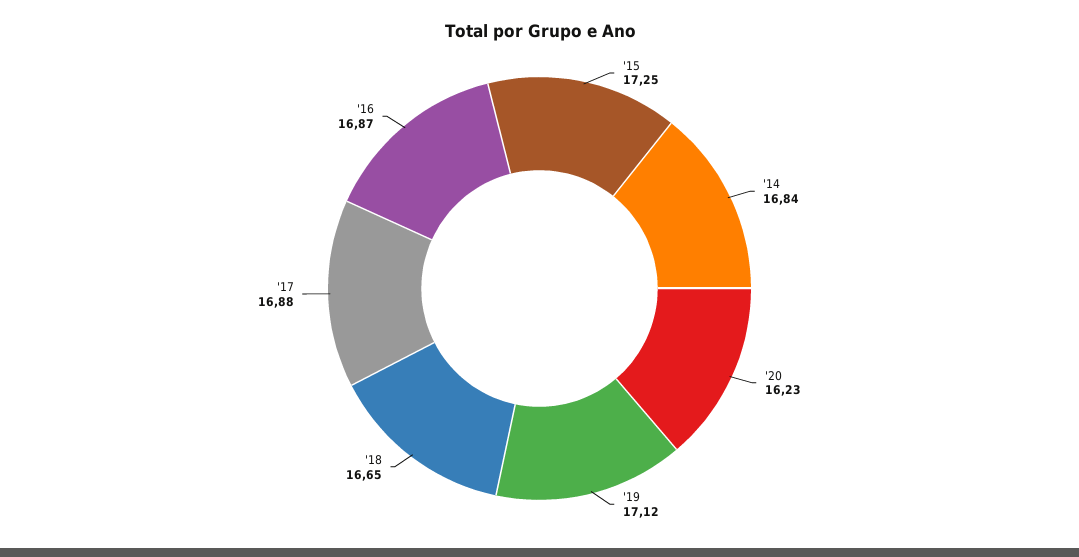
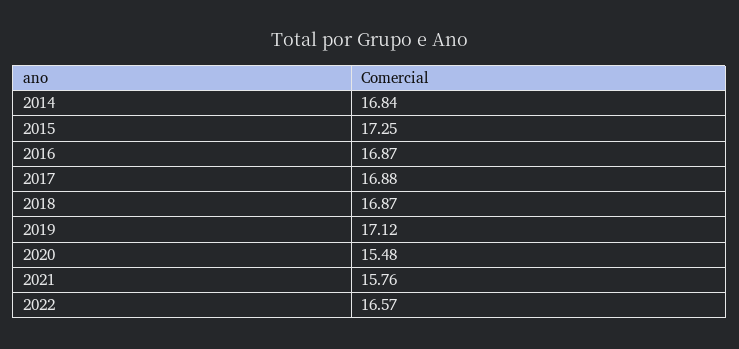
'20: 16.23 -> 15.48
'18: 16.65 -> 16.87
2021: none -> 15.76
2022: none -> 16.57

